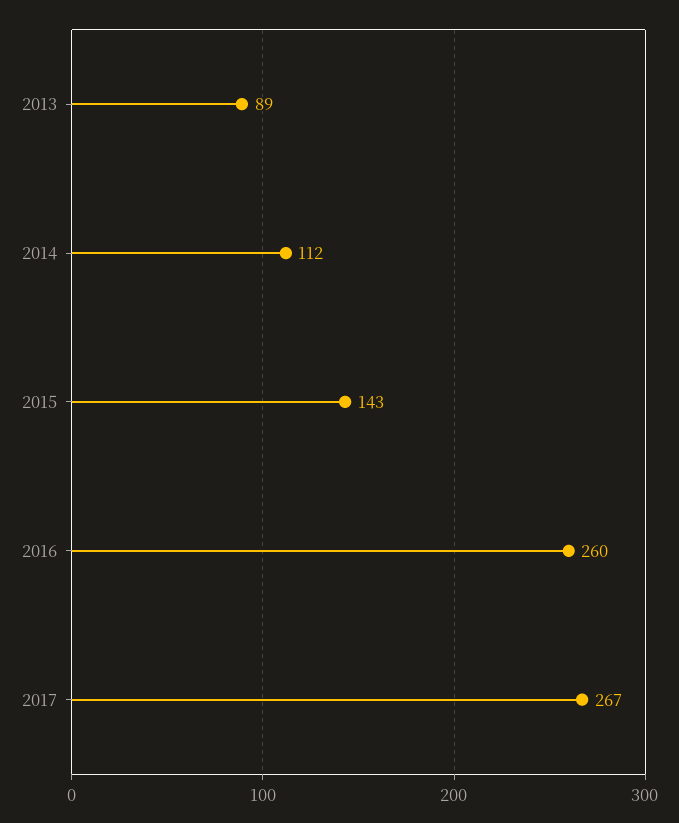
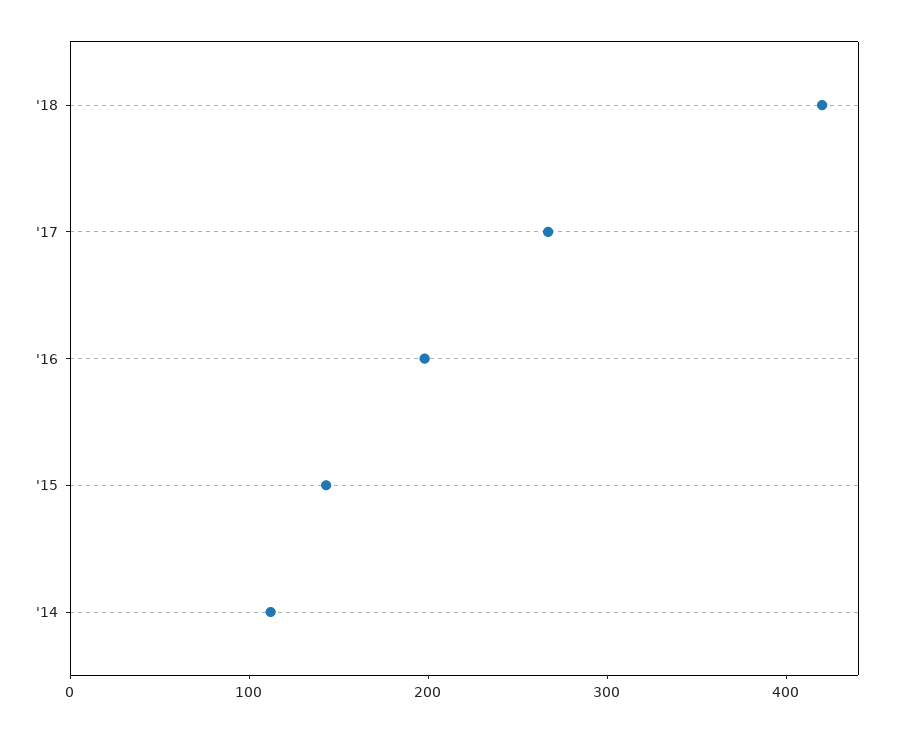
2013: 89 -> none
2016: 260 -> 200
'18: none -> 420

